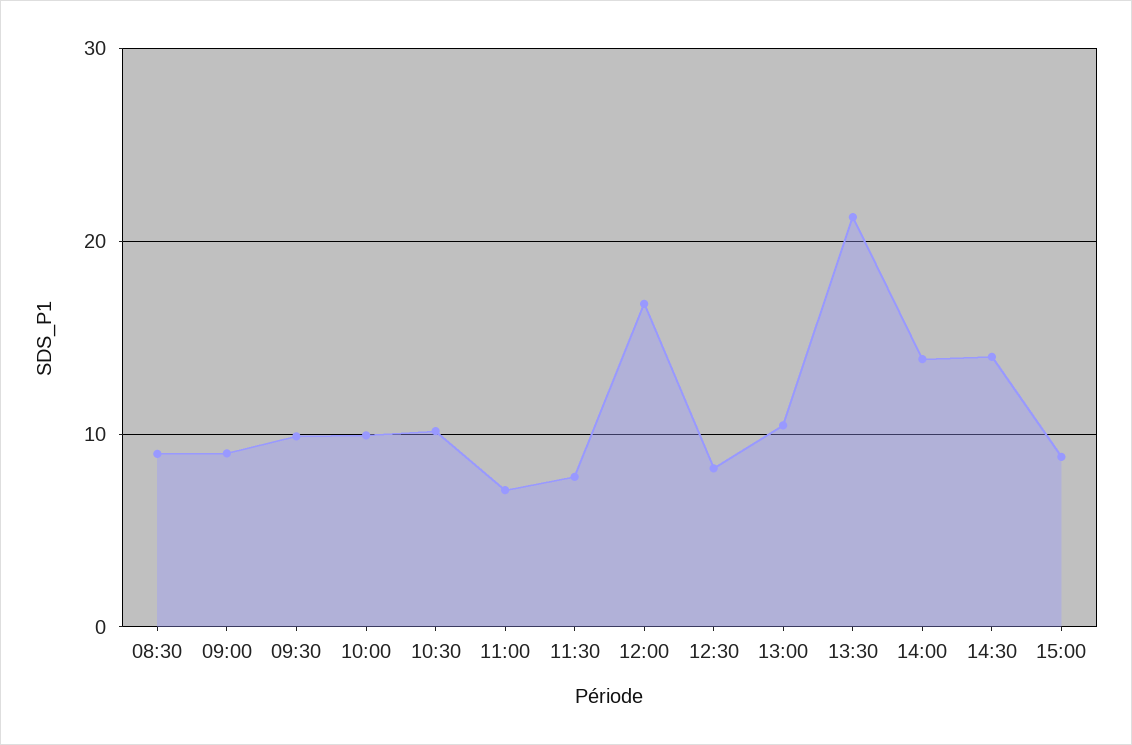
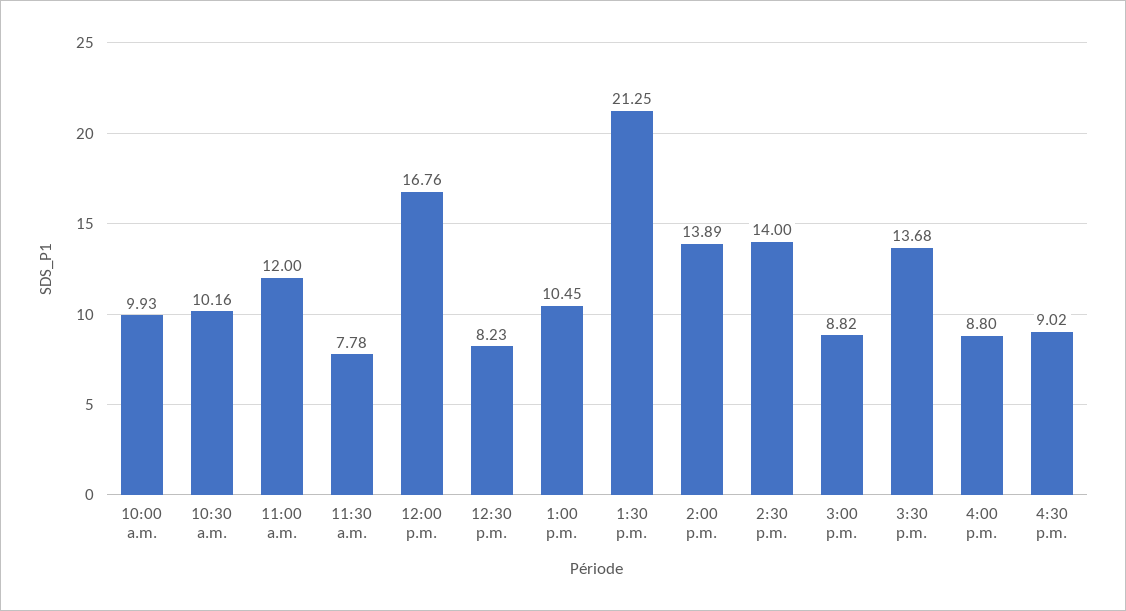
08:30: 9 -> none
09:00: 9 -> none
09:30: 10 -> none
11:00: 7 -> 12
3:30 p.m.: none -> 13.68
4:00 p.m.: none -> 8.8
4:30 p.m.: none -> 9.02

